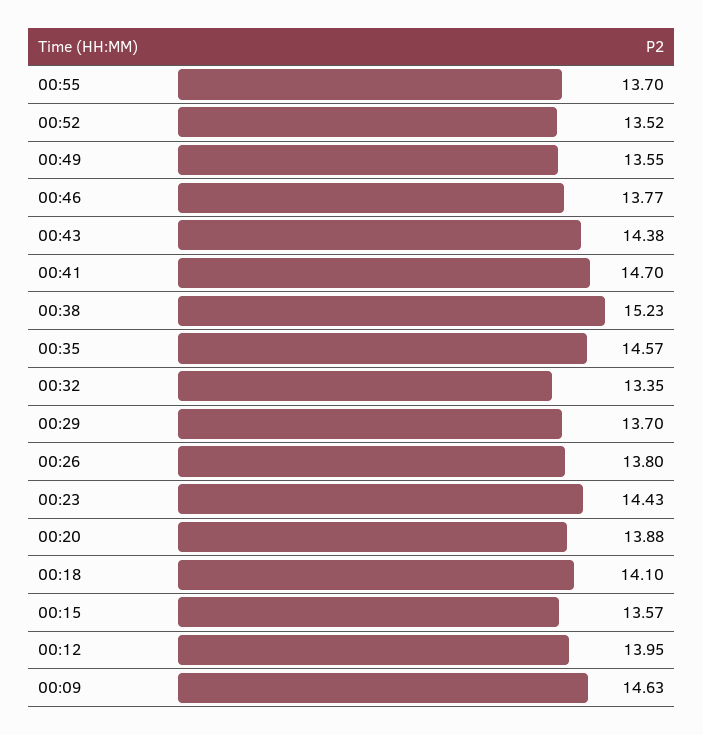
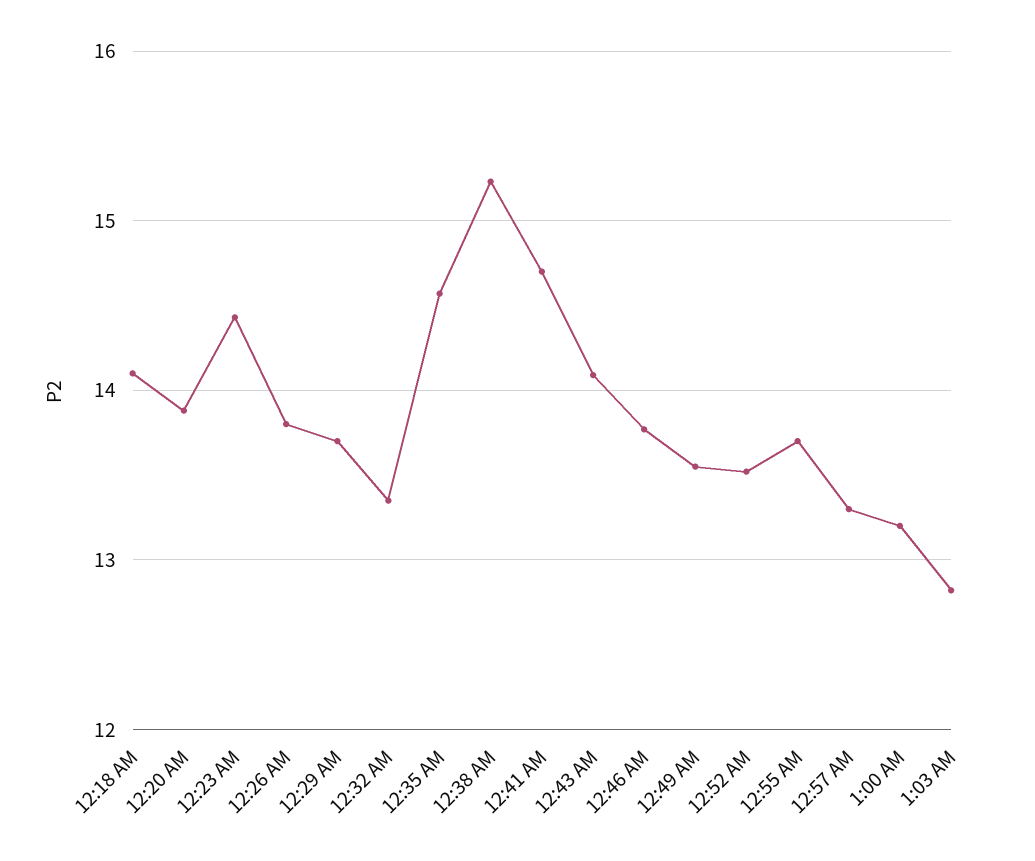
00:43: 14.38 -> 14.1
00:15: 13.57 -> none
00:12: 13.95 -> none
00:09: 14.63 -> none
12:57 AM: none -> 13.3
1:00 AM: none -> 13.2
1:03 AM: none -> 12.8

